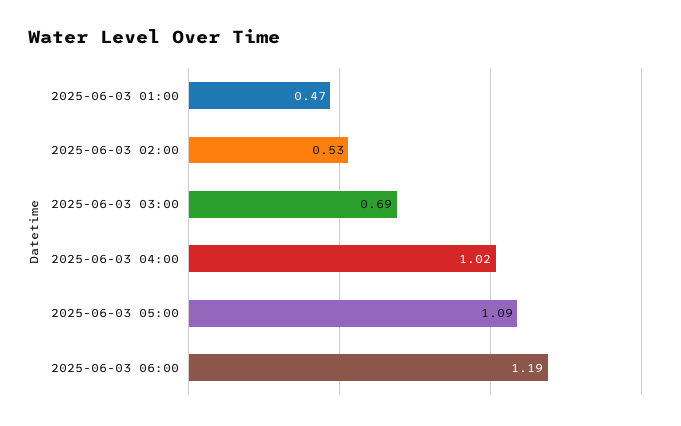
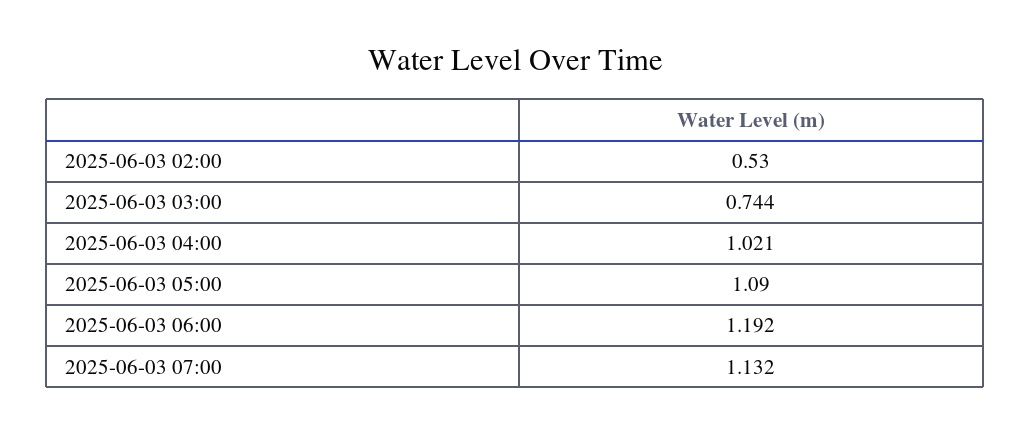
2025-06-03 01:00: 0.47 -> none
2025-06-03 03:00: 0.69 -> 0.744
2025-06-03 07:00: none -> 1.132

